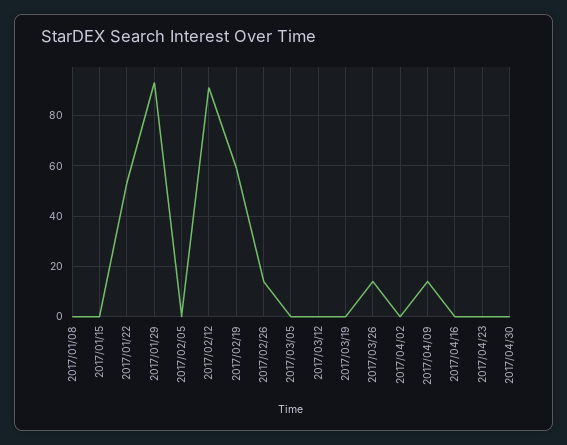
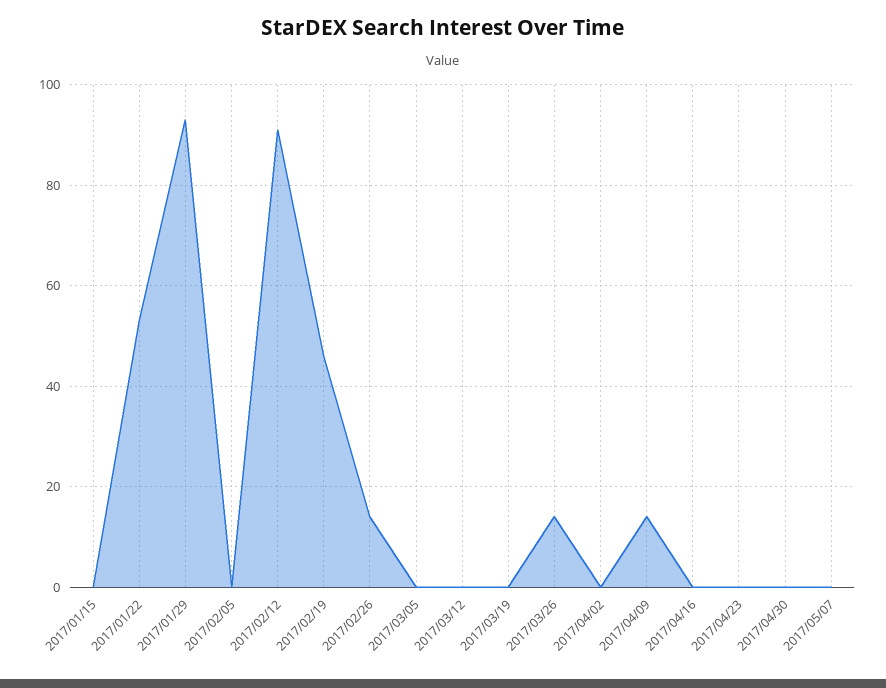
2017/01/08: 0 -> none
2017/02/19: 60 -> 45
2017/05/07: none -> 0

